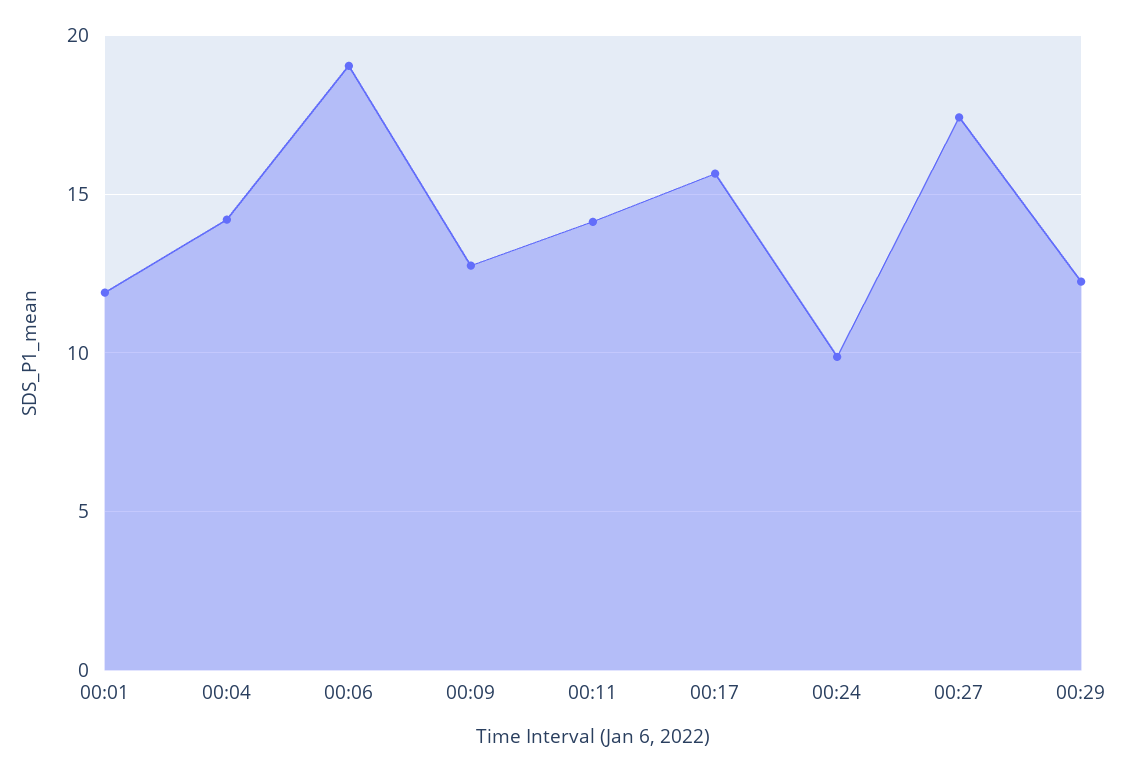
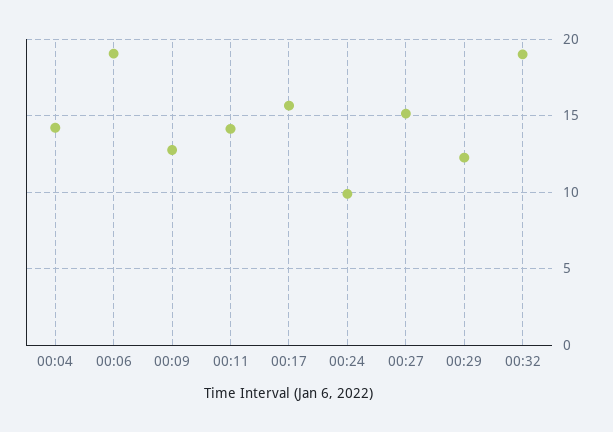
00:01: 12 -> none
00:27: 17.5 -> 15
00:32: none -> 19

